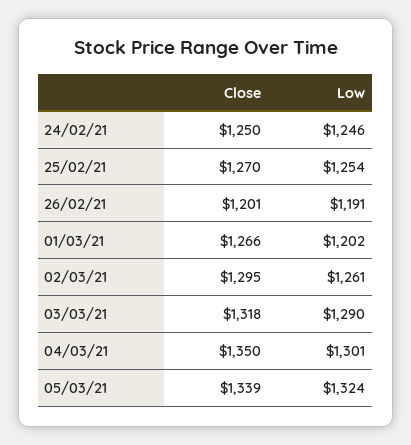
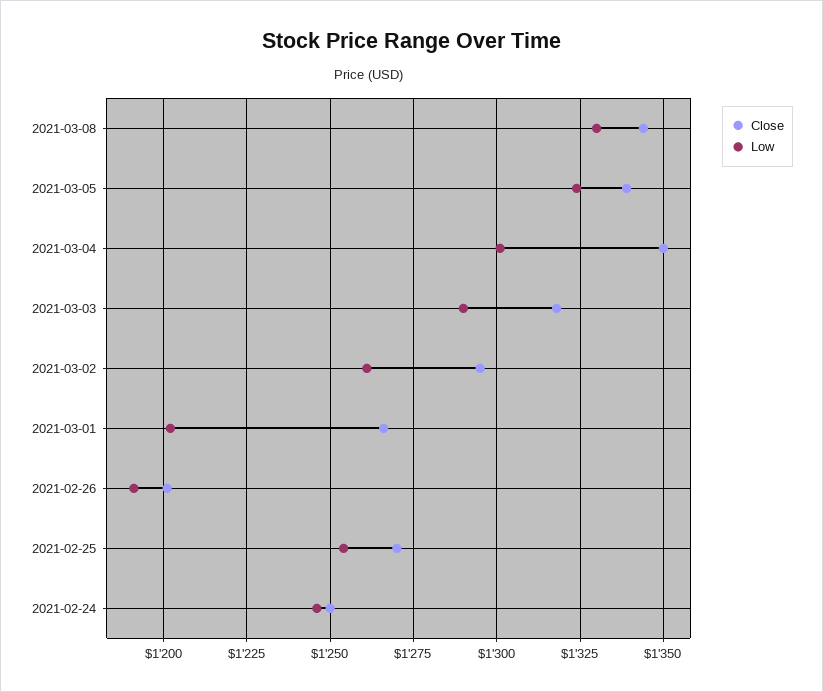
Close, 2021-03-08: none -> 1345
Low, 2021-03-08: none -> 1330

